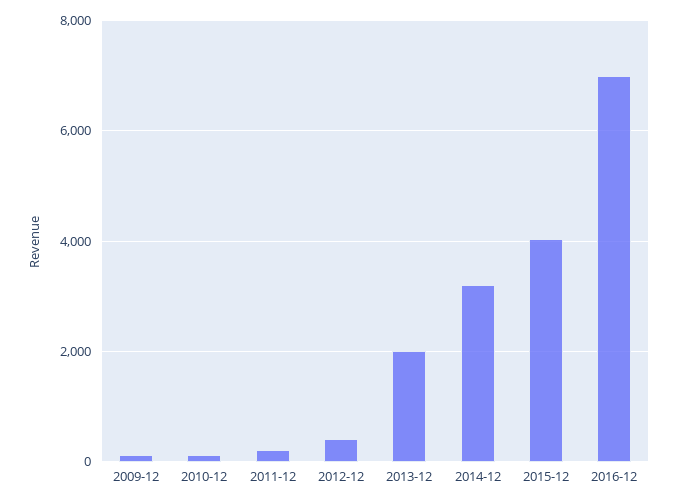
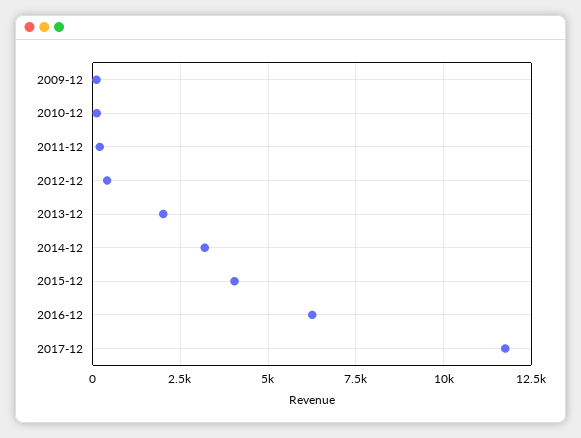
2016-12: 7000 -> 6250
2017-12: none -> 11750

